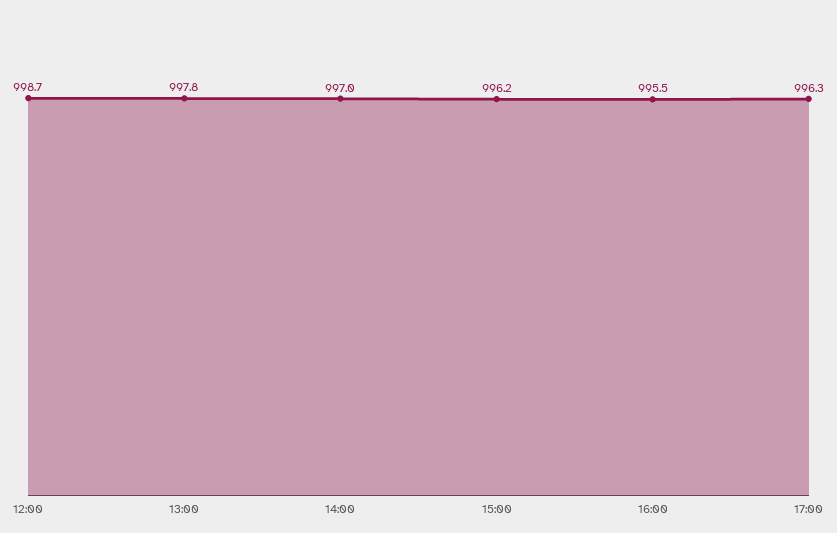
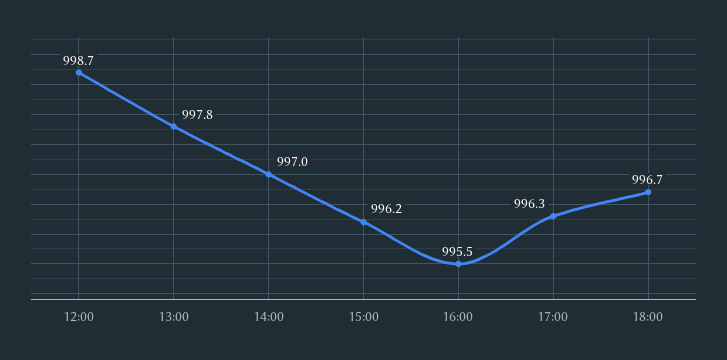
18:00: none -> 996.7

